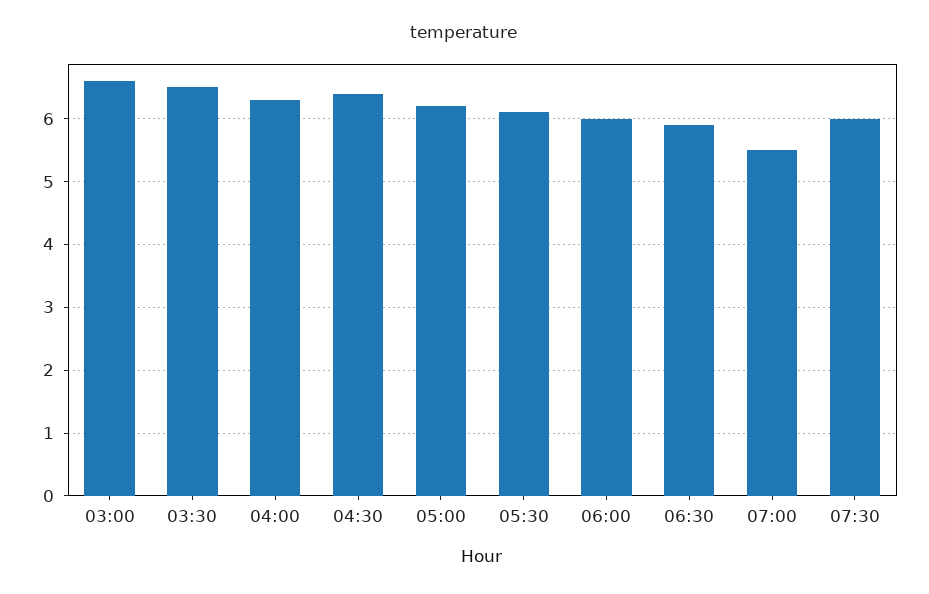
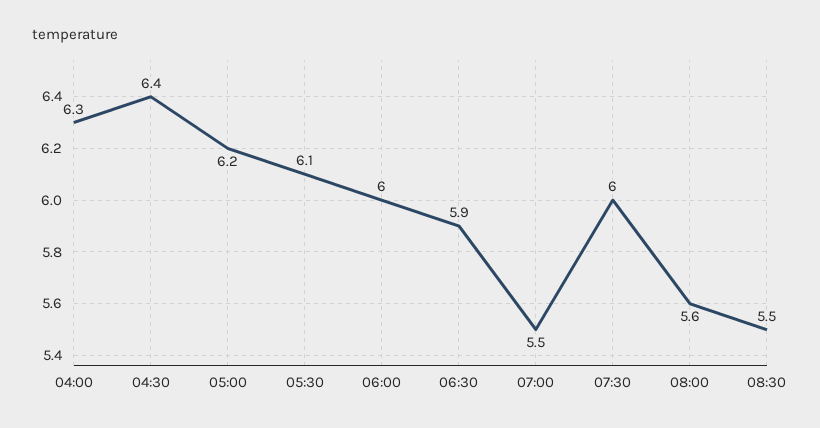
03:00: 6.6 -> none
03:30: 6.5 -> none
08:00: none -> 5.6
08:30: none -> 5.5

